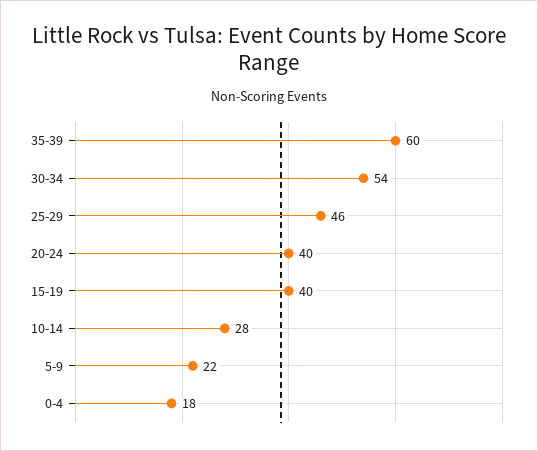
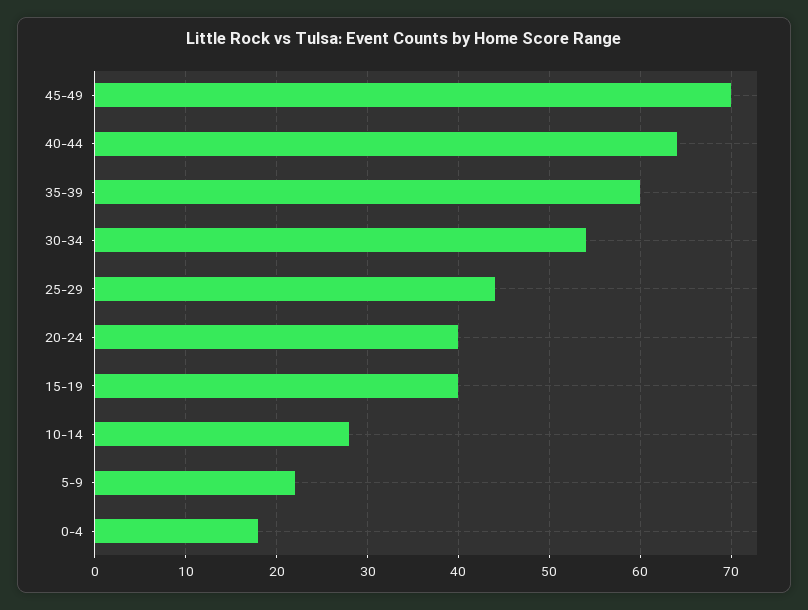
25-29: 46 -> 44
45-49: none -> 70
40-44: none -> 64

